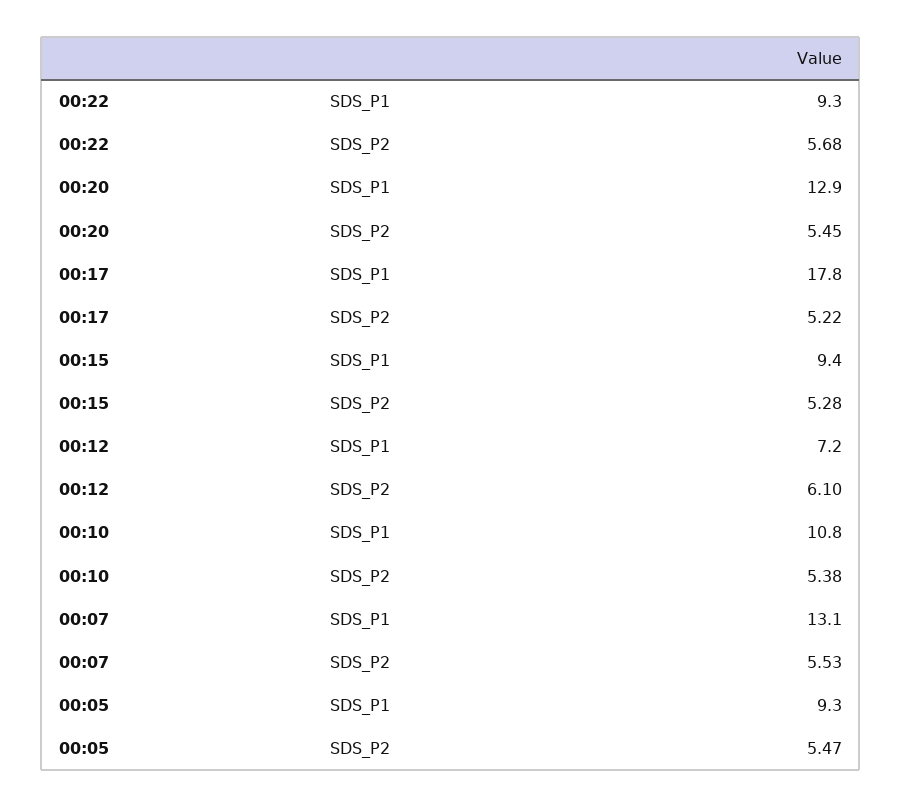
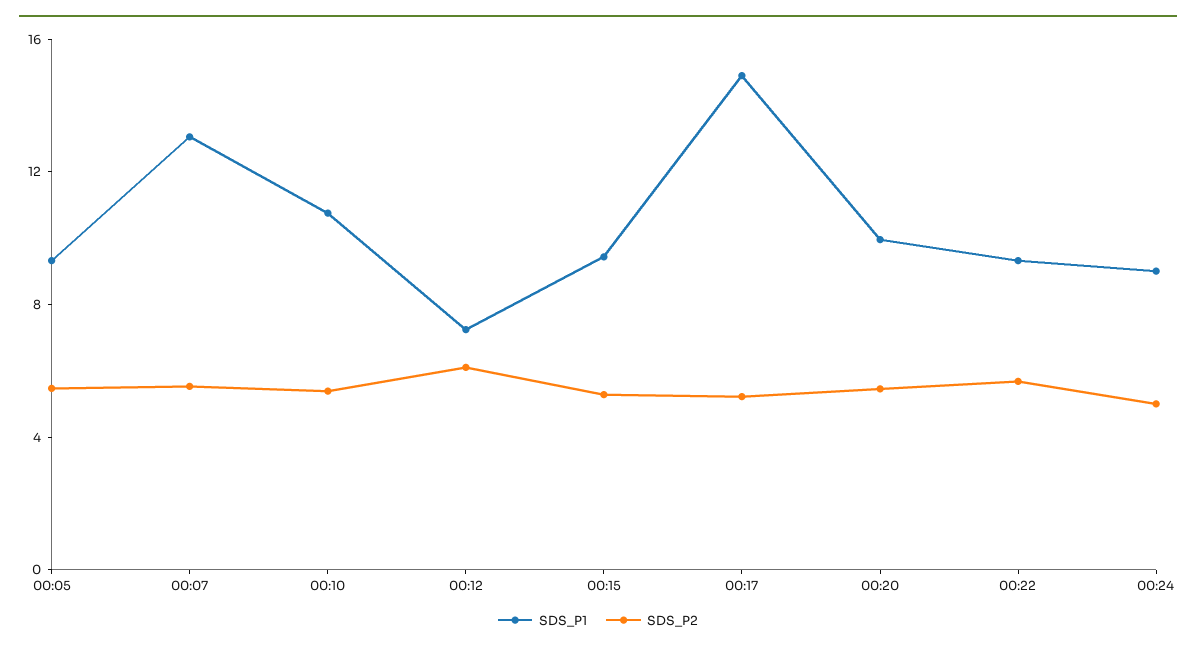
SDS_P1, 00:20: 12.9 -> 10
SDS_P1, 00:17: 17.8 -> 15
SDS_P1, 00:24: none -> 9
SDS_P2, 00:24: none -> 5

